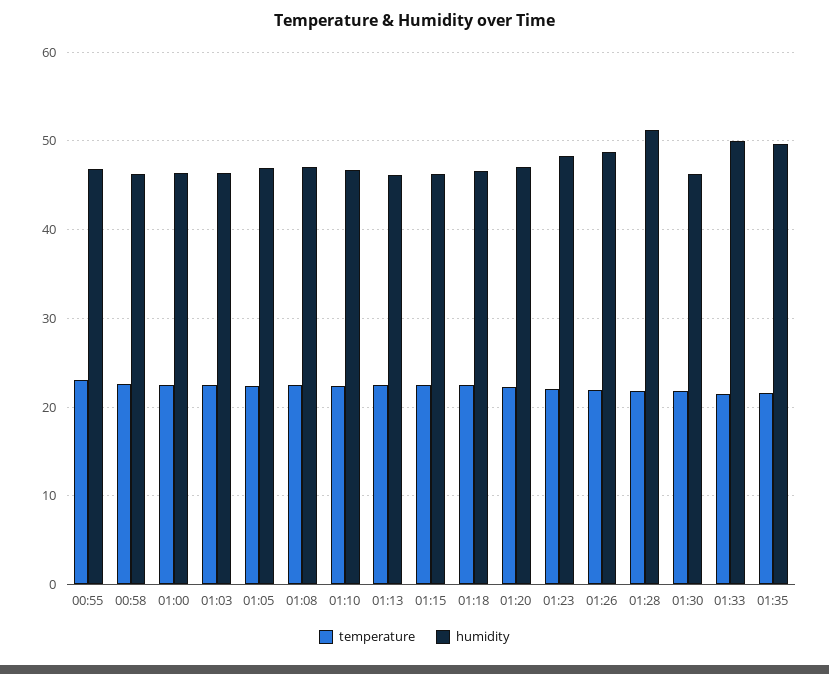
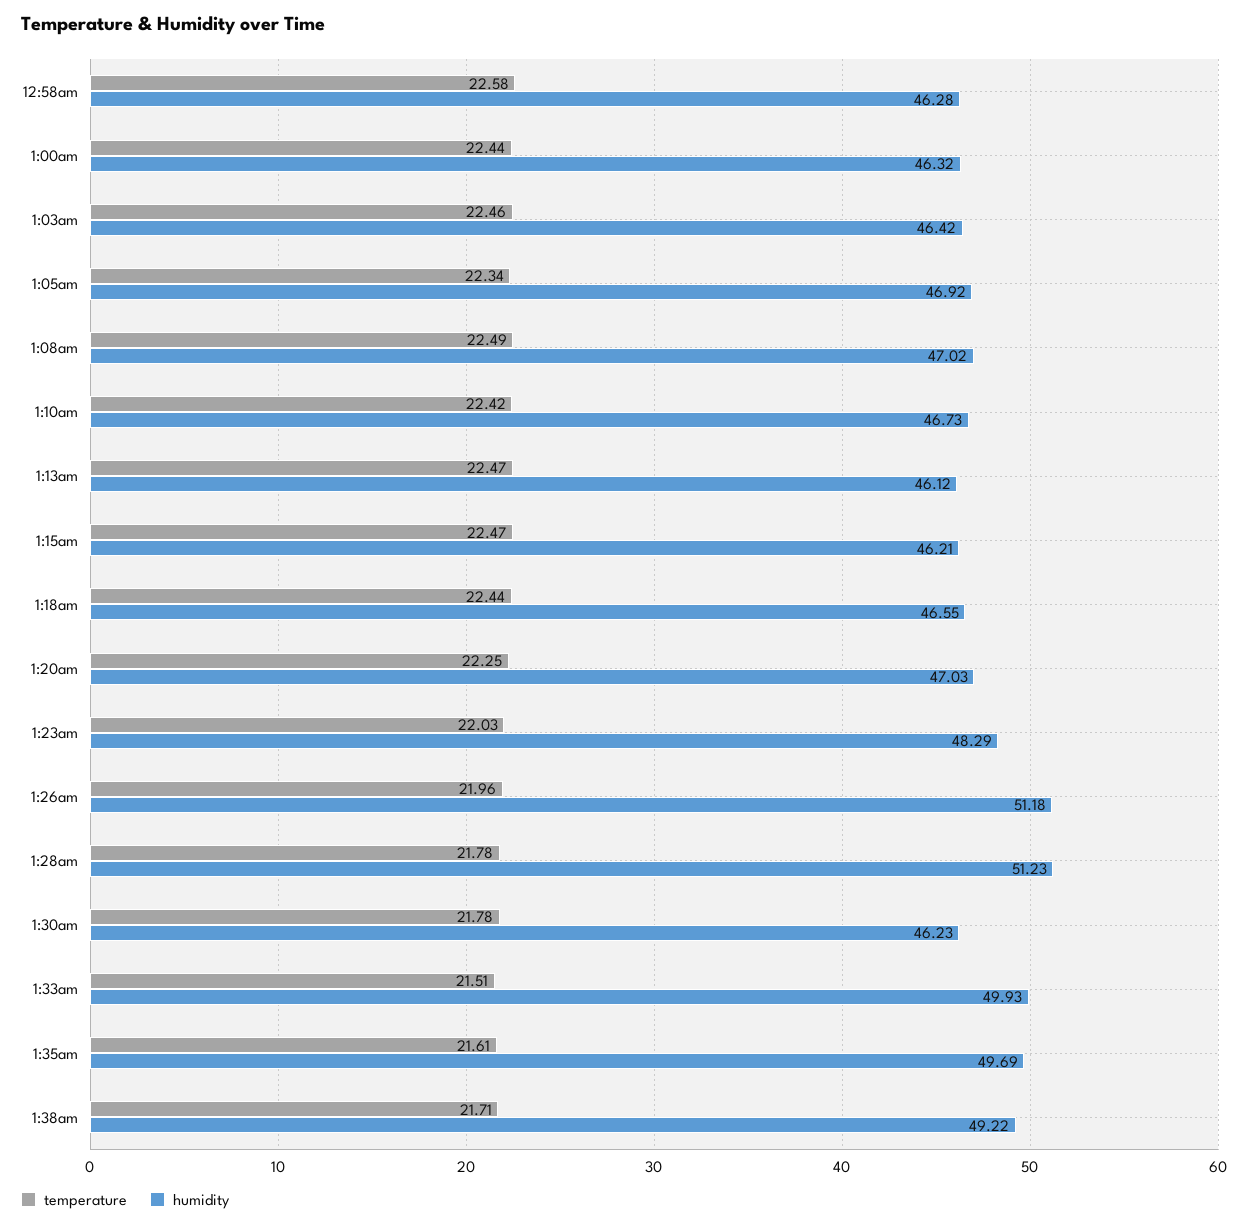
temperature, 00:55: 23 -> none
humidity, 00:55: 47 -> none
humidity, 01:26: 49 -> 51.18
temperature, 1:38am: none -> 21.71
humidity, 1:38am: none -> 49.22

